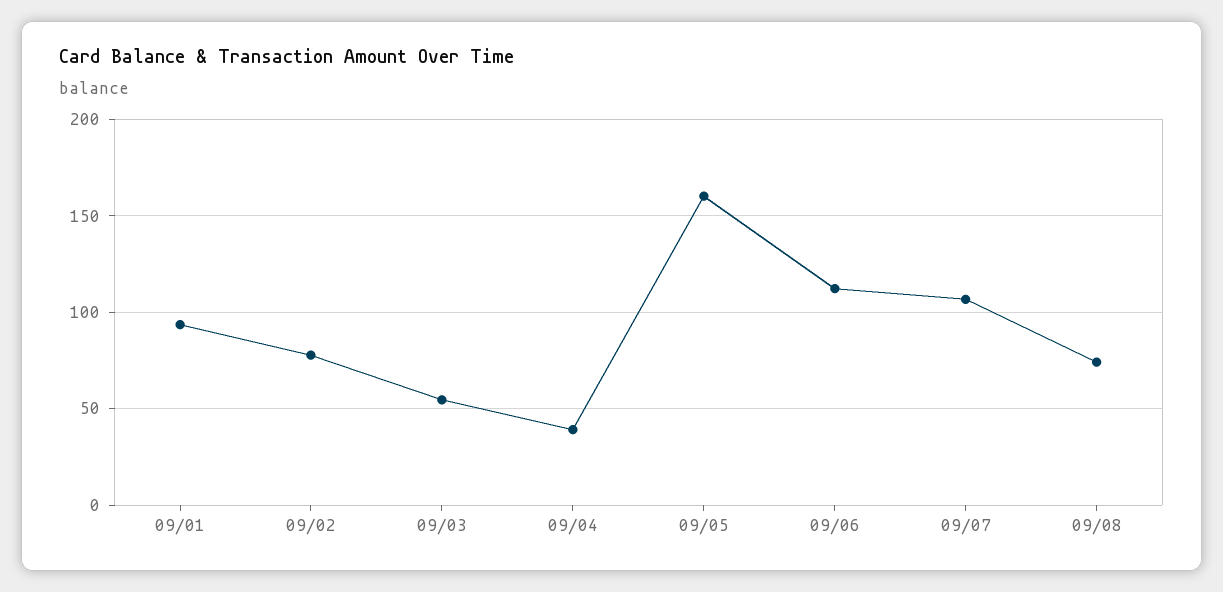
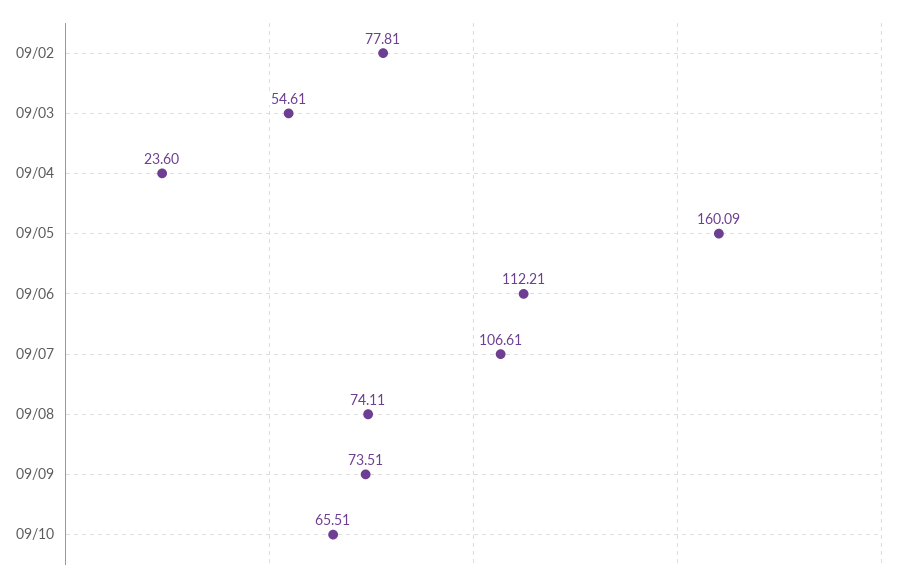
09/01: 95 -> none
09/04: 40 -> 23.6
09/09: none -> 73.51
09/10: none -> 65.51

